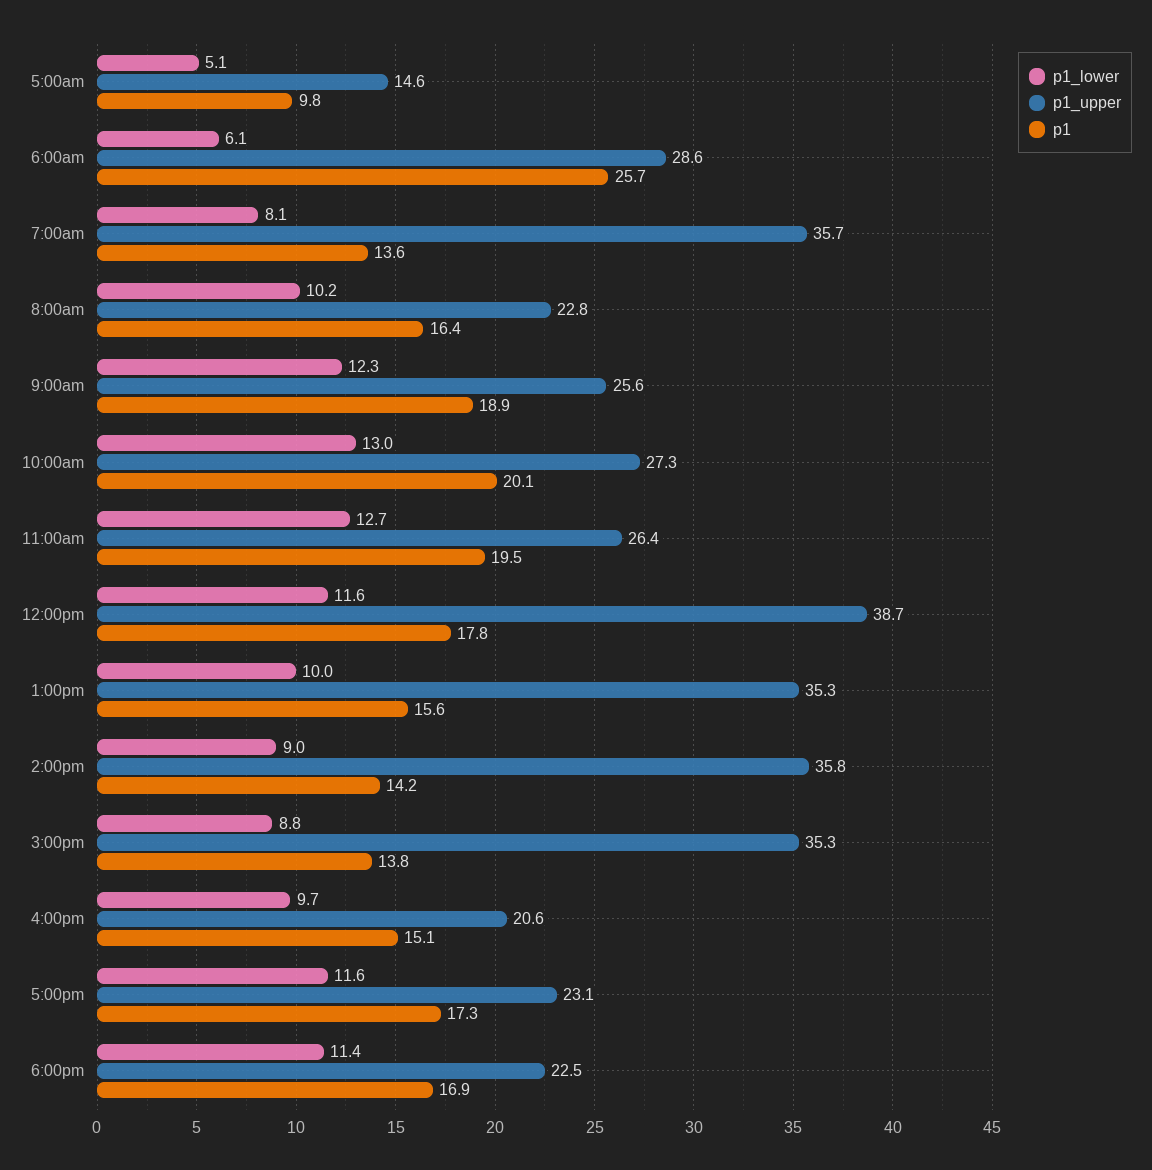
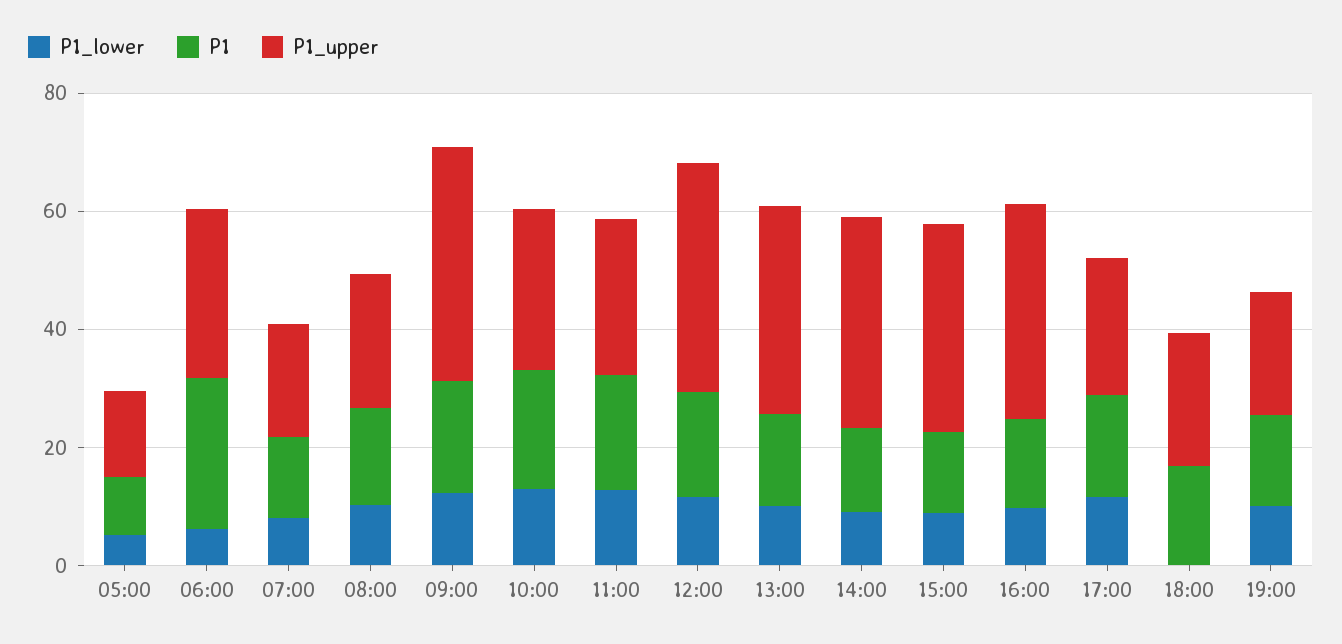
p1_upper, 7:00am: 35.7 -> 20
p1_upper, 9:00am: 25.6 -> 40
p1_upper, 4:00pm: 20.6 -> 35
p1_lower, 6:00pm: 11.4 -> 0
p1_lower, 19:00: none -> 10
p1, 19:00: none -> 15
p1_upper, 19:00: none -> 20

